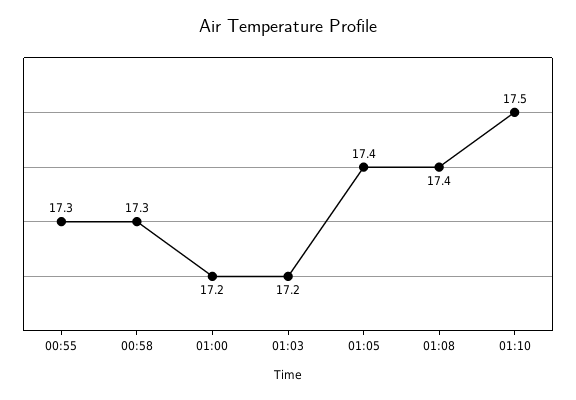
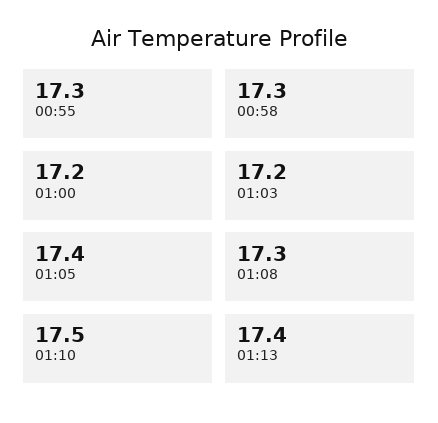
01:08: 17.4 -> 17.3
01:13: none -> 17.4

